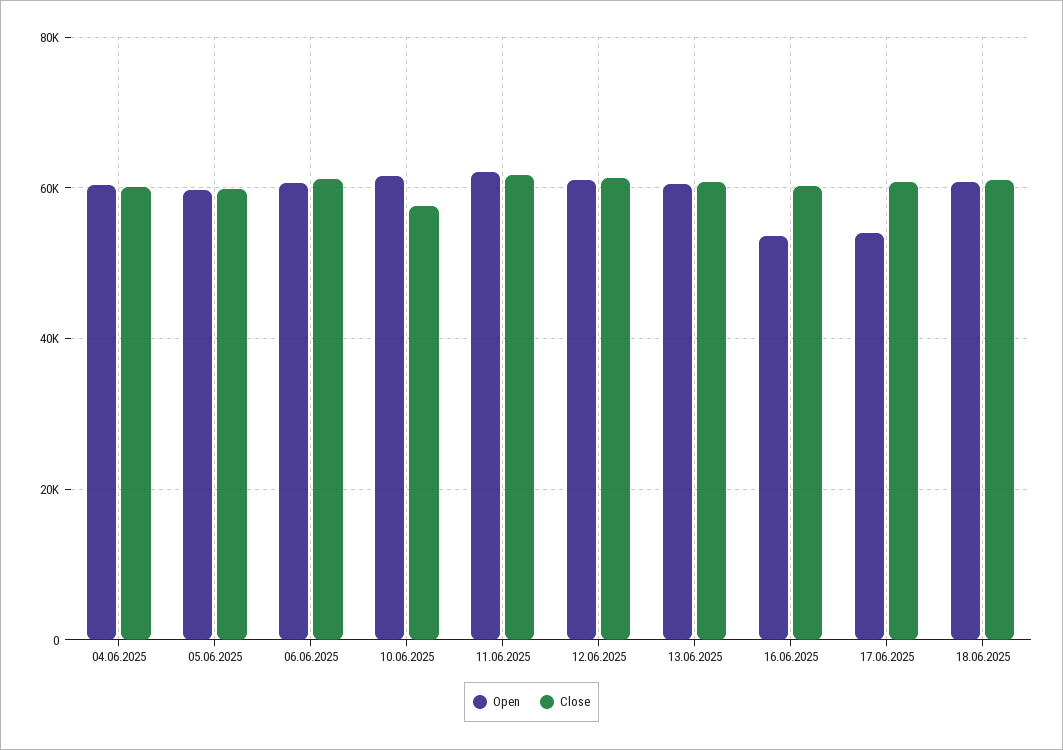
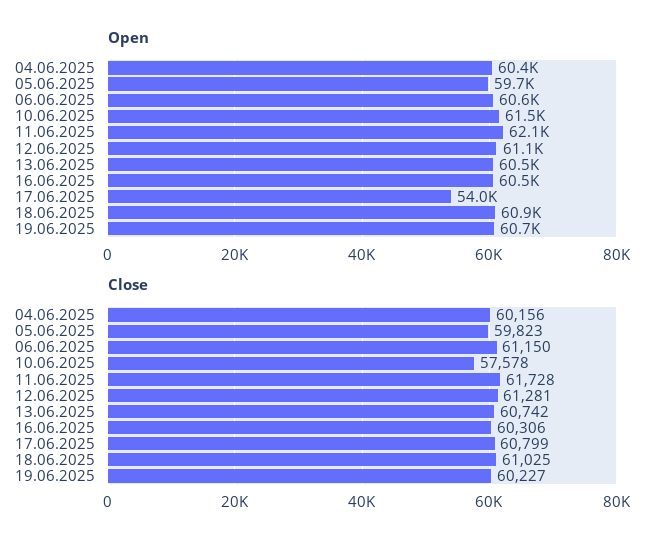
Open, 16.06.2025: 54000 -> 60500
Open, 19.06.2025: none -> 60700
Close, 19.06.2025: none -> 60227

